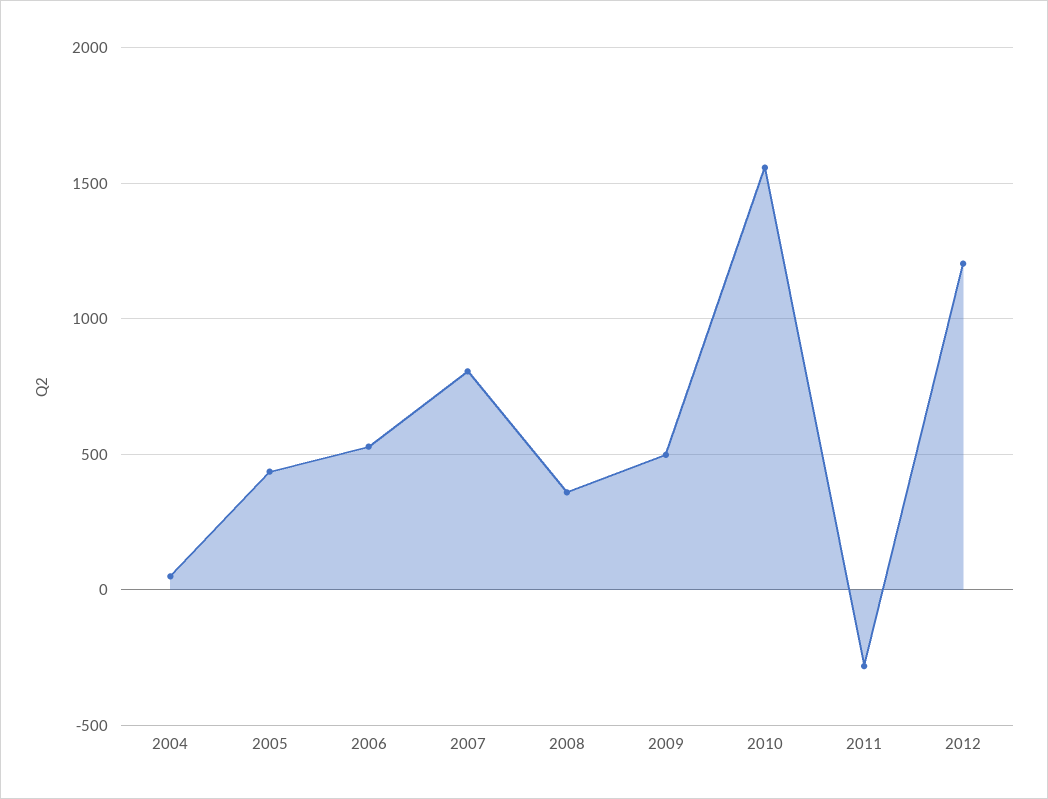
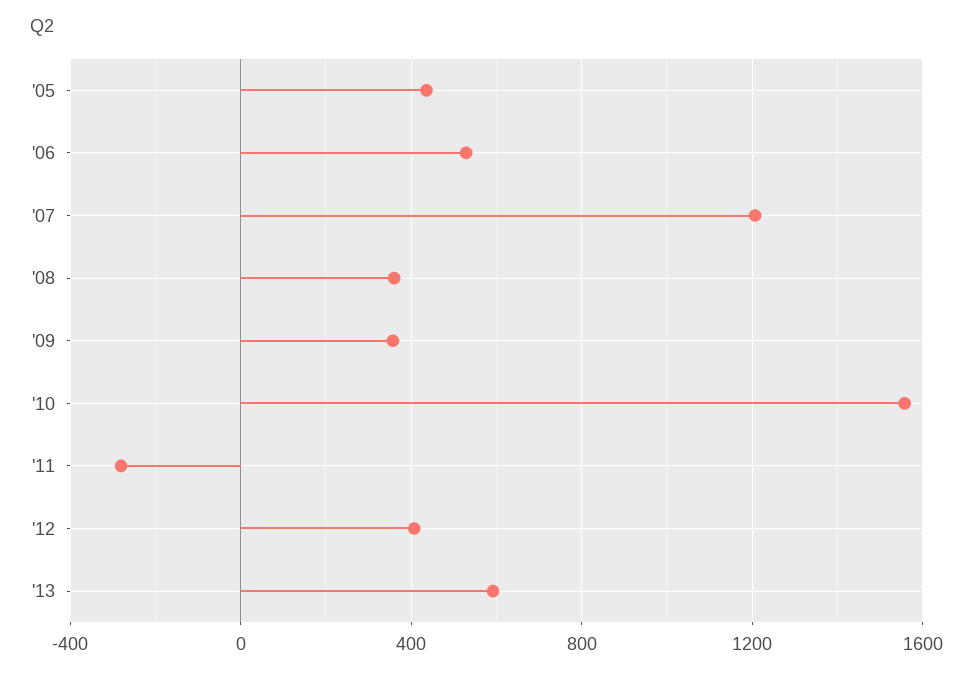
2004: 50 -> none
2007: 800 -> 1200
2009: 500 -> 350
2012: 1200 -> 400
'13: none -> 600

